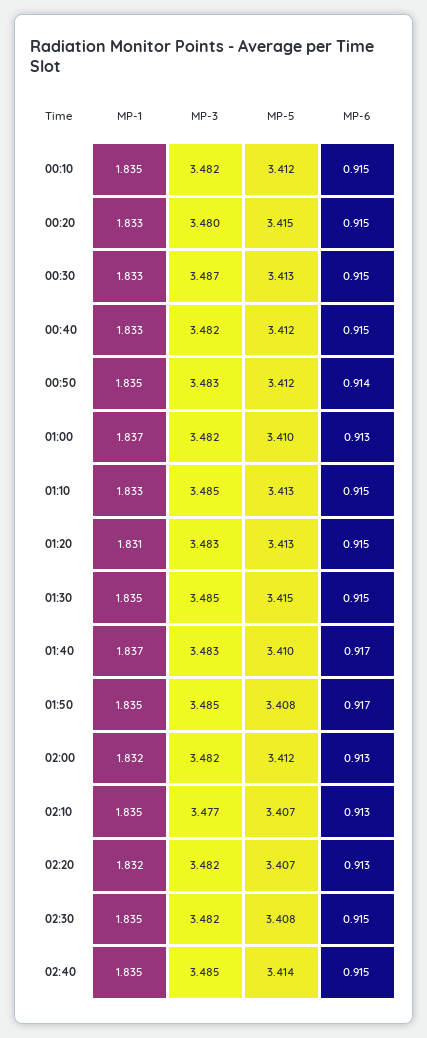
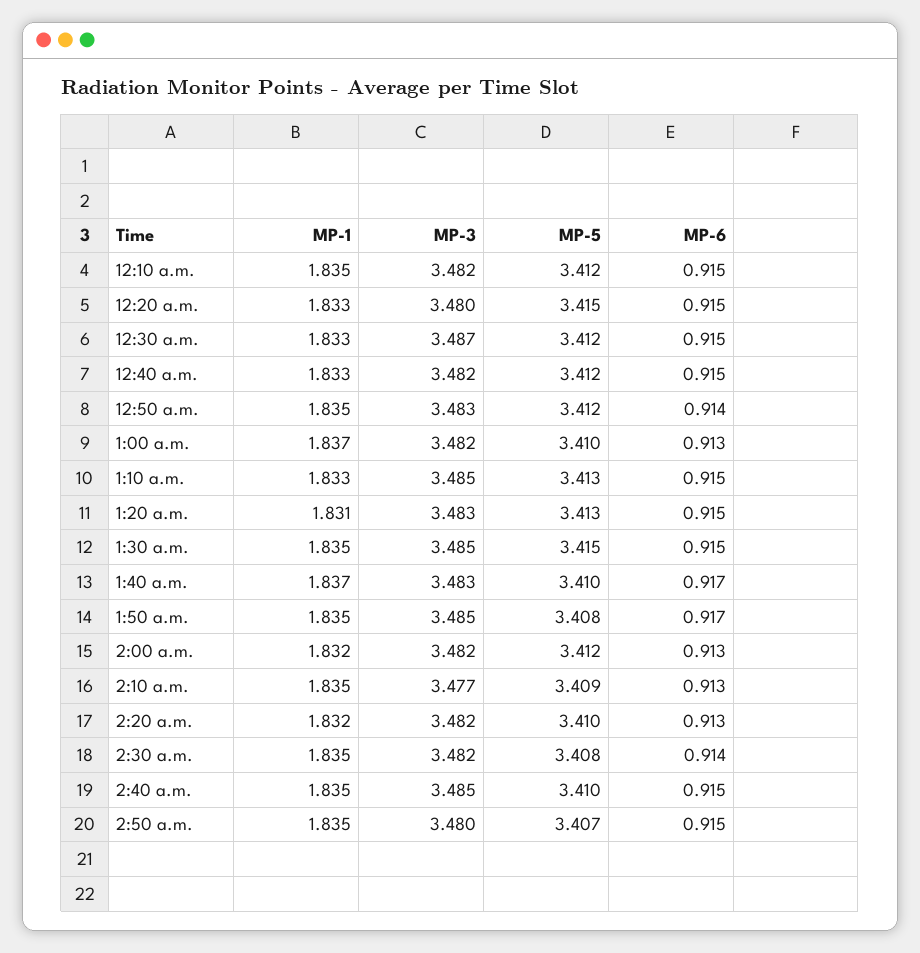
MP-5, 00:30: 3.413 -> 3.412
MP-5, 02:10: 3.407 -> 3.409
MP-5, 02:20: 3.407 -> 3.41
MP-6, 02:30: 0.915 -> 0.914
MP-5, 02:40: 3.414 -> 3.41
MP-1, 2:50 a.m.: none -> 1.835
MP-3, 2:50 a.m.: none -> 3.48
MP-5, 2:50 a.m.: none -> 3.407
MP-6, 2:50 a.m.: none -> 0.915

